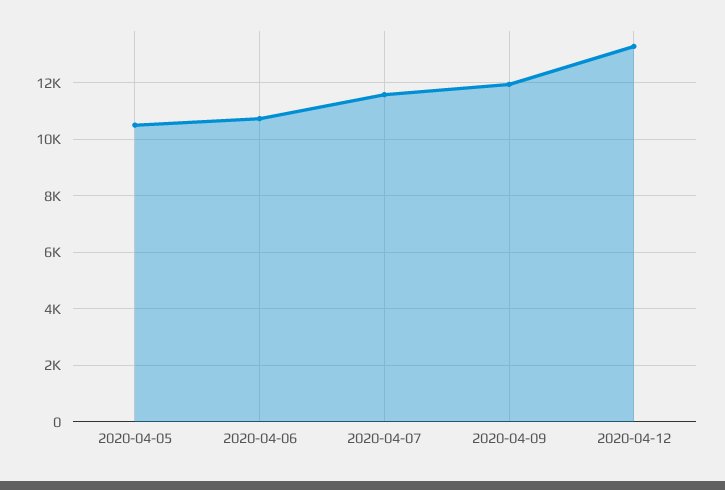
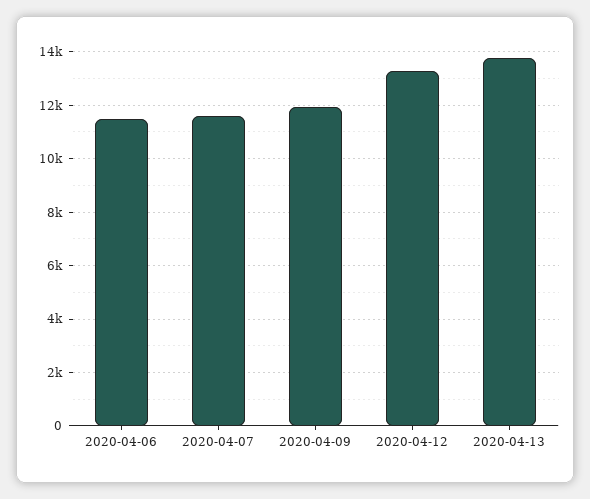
2020-04-05: 10500 -> none
2020-04-06: 10750 -> 11500
2020-04-13: none -> 13750

